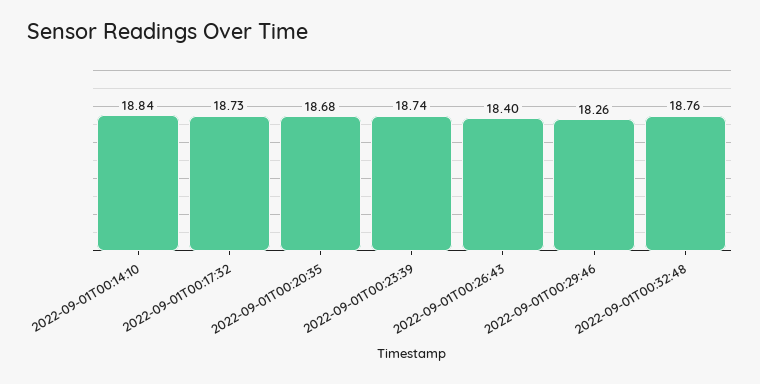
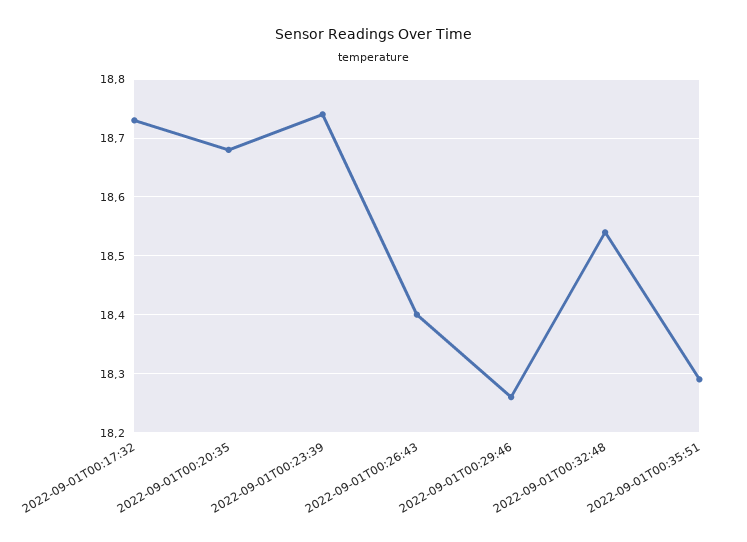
2022-09-01T00:14:10: 18.84 -> none
2022-09-01T00:32:48: 18.76 -> 18.55
2022-09-01T00:35:51: none -> 18.3

